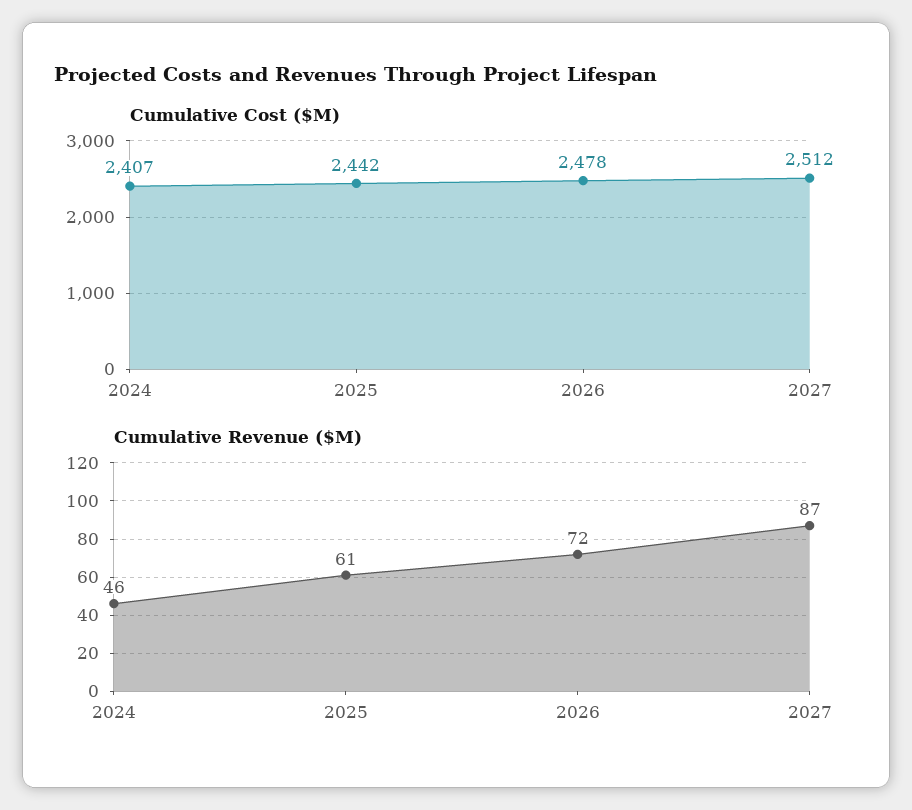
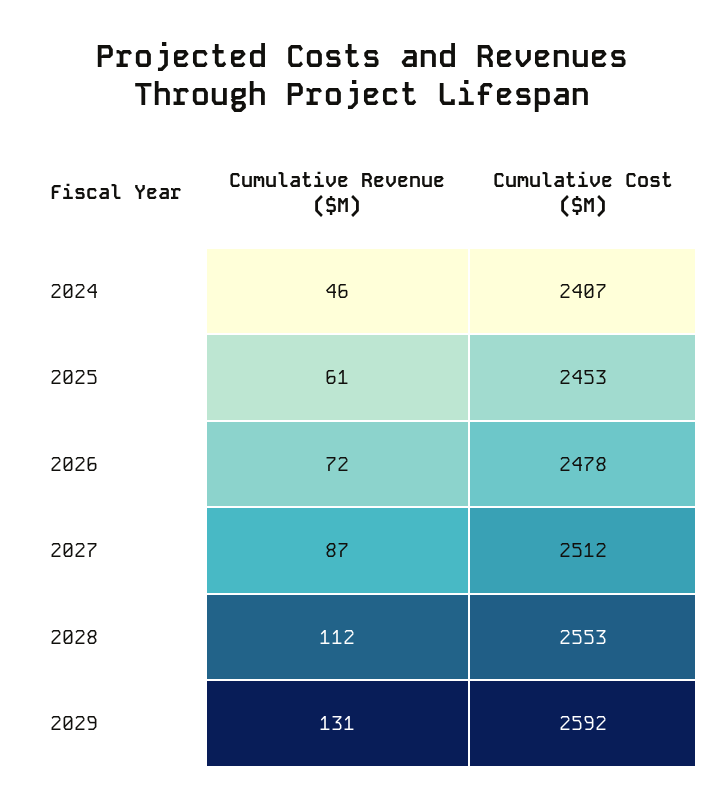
Cumulative Cost ($M), 2025: 2442 -> 2453
Cumulative Revenue ($M), 2028: none -> 112
Cumulative Cost ($M), 2028: none -> 2553
Cumulative Revenue ($M), 2029: none -> 131
Cumulative Cost ($M), 2029: none -> 2592

